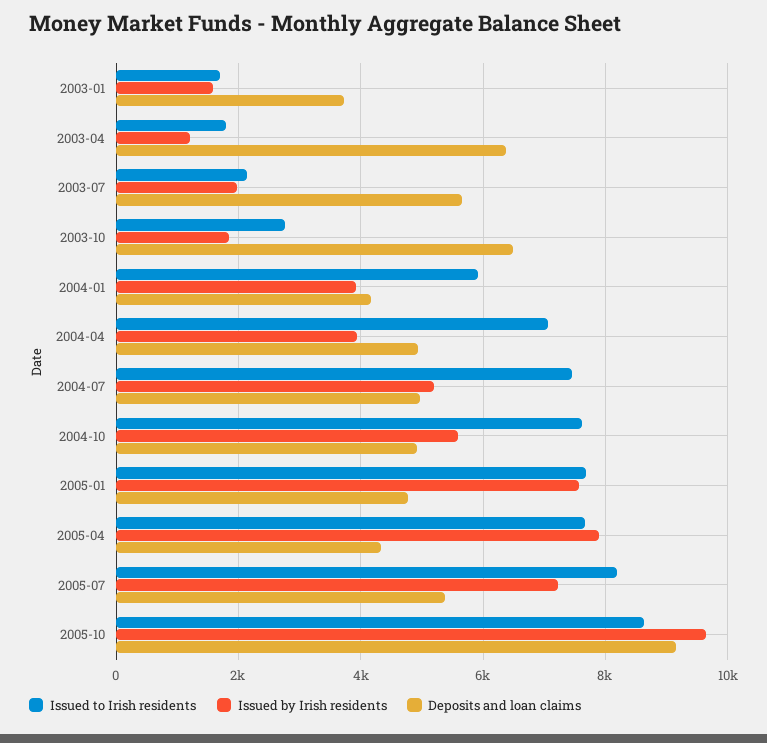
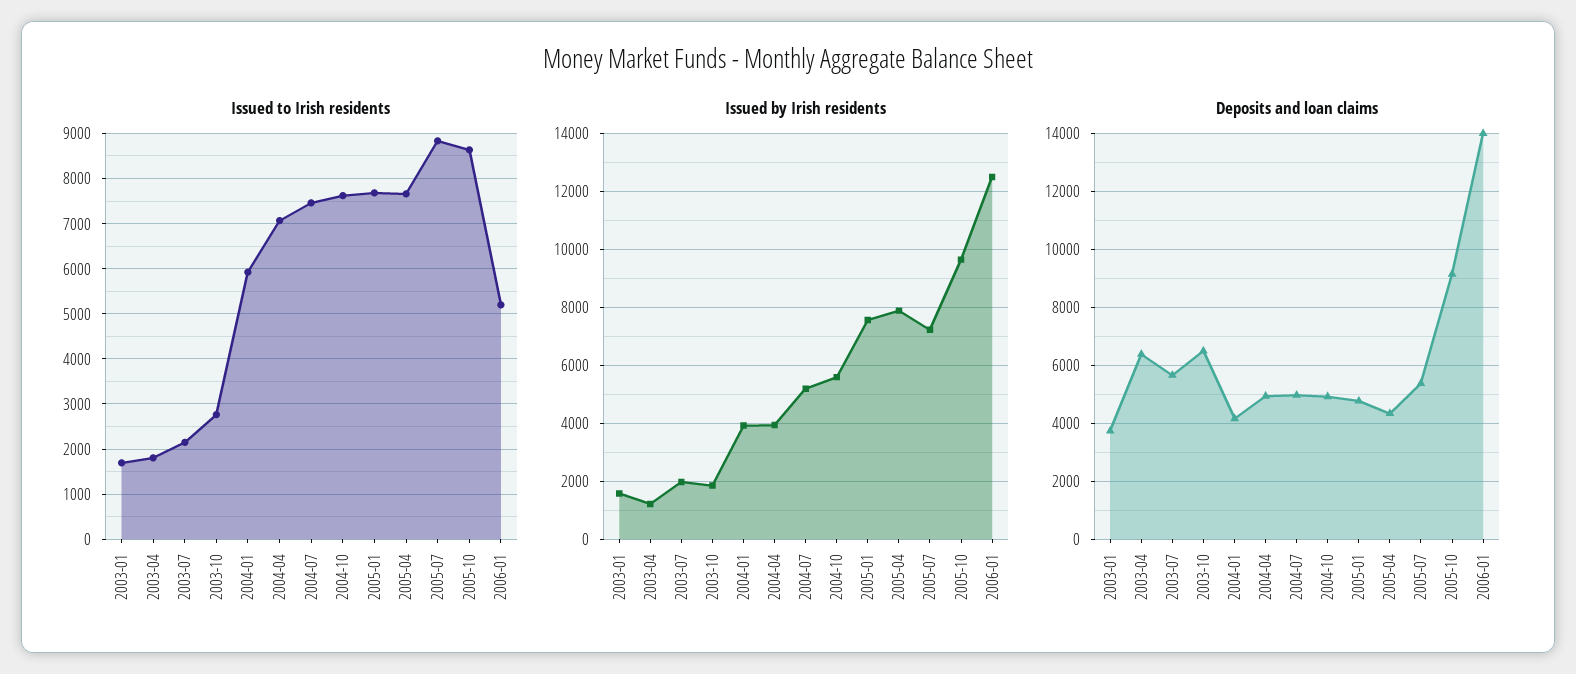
Issued to Irish residents, 2005-07: 8200 -> 8800
Issued to Irish residents, 2006-01: none -> 5200
Issued by Irish residents, 2006-01: none -> 12500
Deposits and loan claims, 2006-01: none -> 14000

